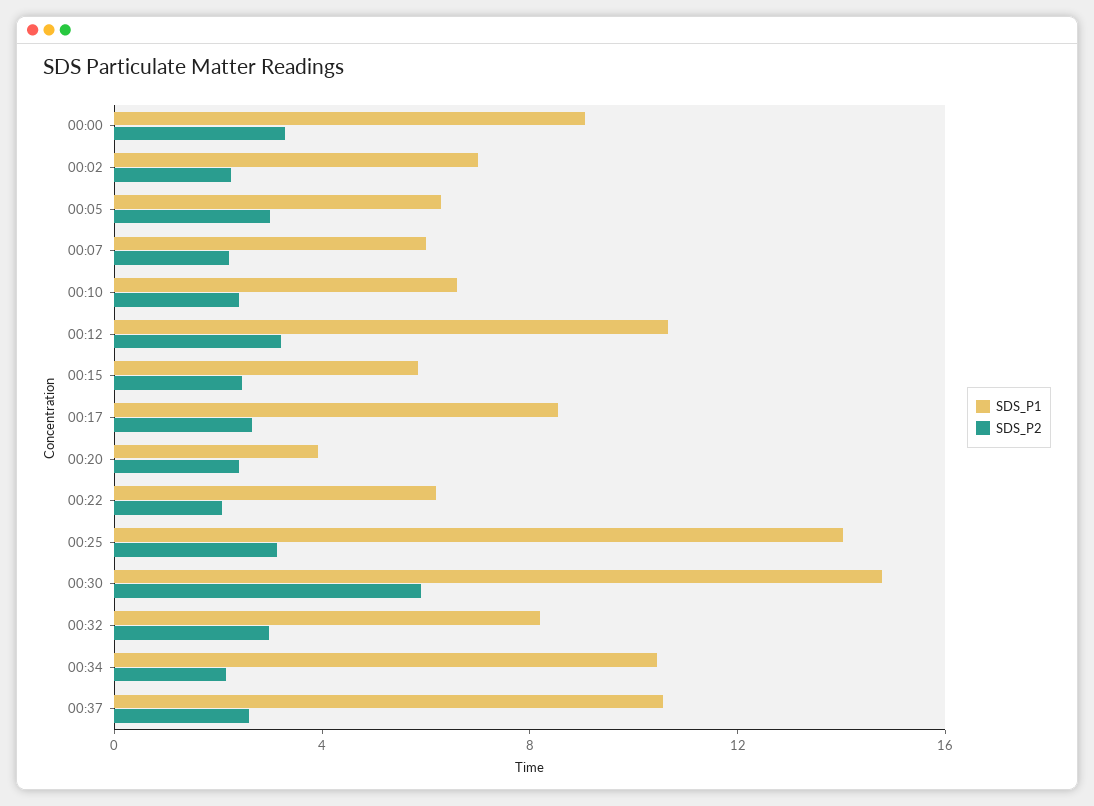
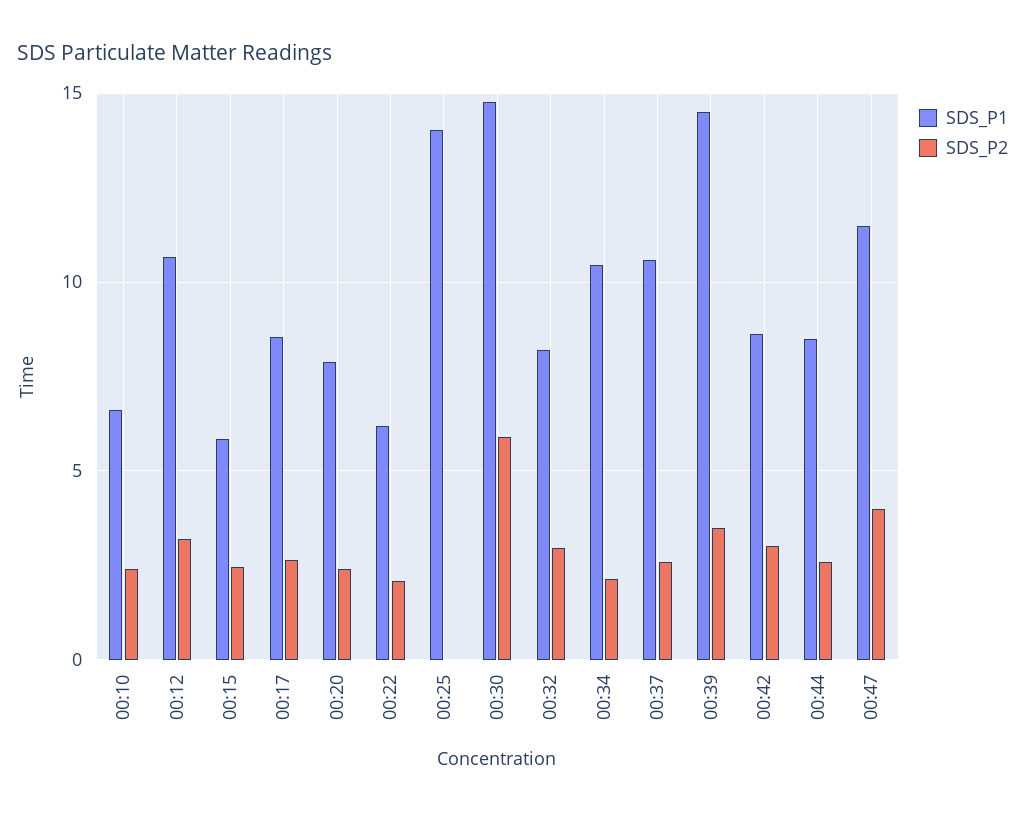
SDS_P1, 00:00: 9 -> none
SDS_P2, 00:00: 3 -> none
SDS_P1, 00:02: 7 -> none
SDS_P2, 00:02: 2 -> none
SDS_P1, 00:05: 6 -> none
SDS_P2, 00:05: 3 -> none
SDS_P1, 00:07: 6 -> none
SDS_P2, 00:07: 2 -> none
SDS_P1, 00:20: 4 -> 8
SDS_P2, 00:25: 3 -> 0
SDS_P1, 00:39: none -> 14.5
SDS_P2, 00:39: none -> 3.5
SDS_P1, 00:42: none -> 8.5
SDS_P2, 00:42: none -> 3
SDS_P1, 00:44: none -> 8.5
SDS_P2, 00:44: none -> 2.5
SDS_P1, 00:47: none -> 11.5
SDS_P2, 00:47: none -> 4

